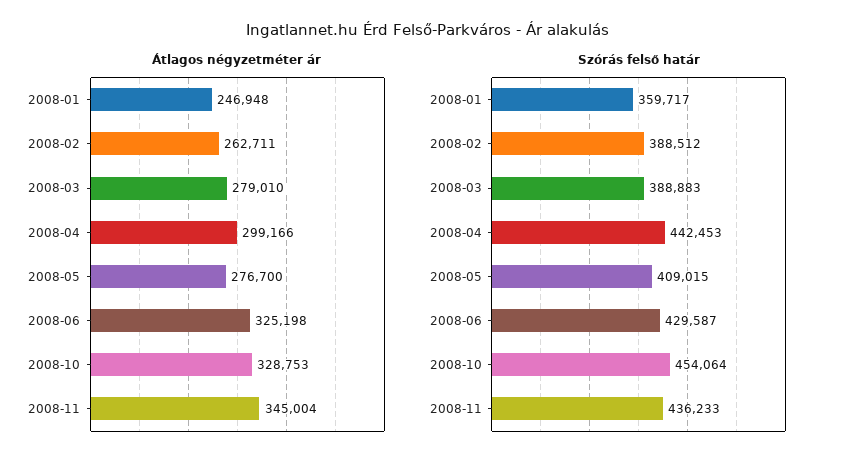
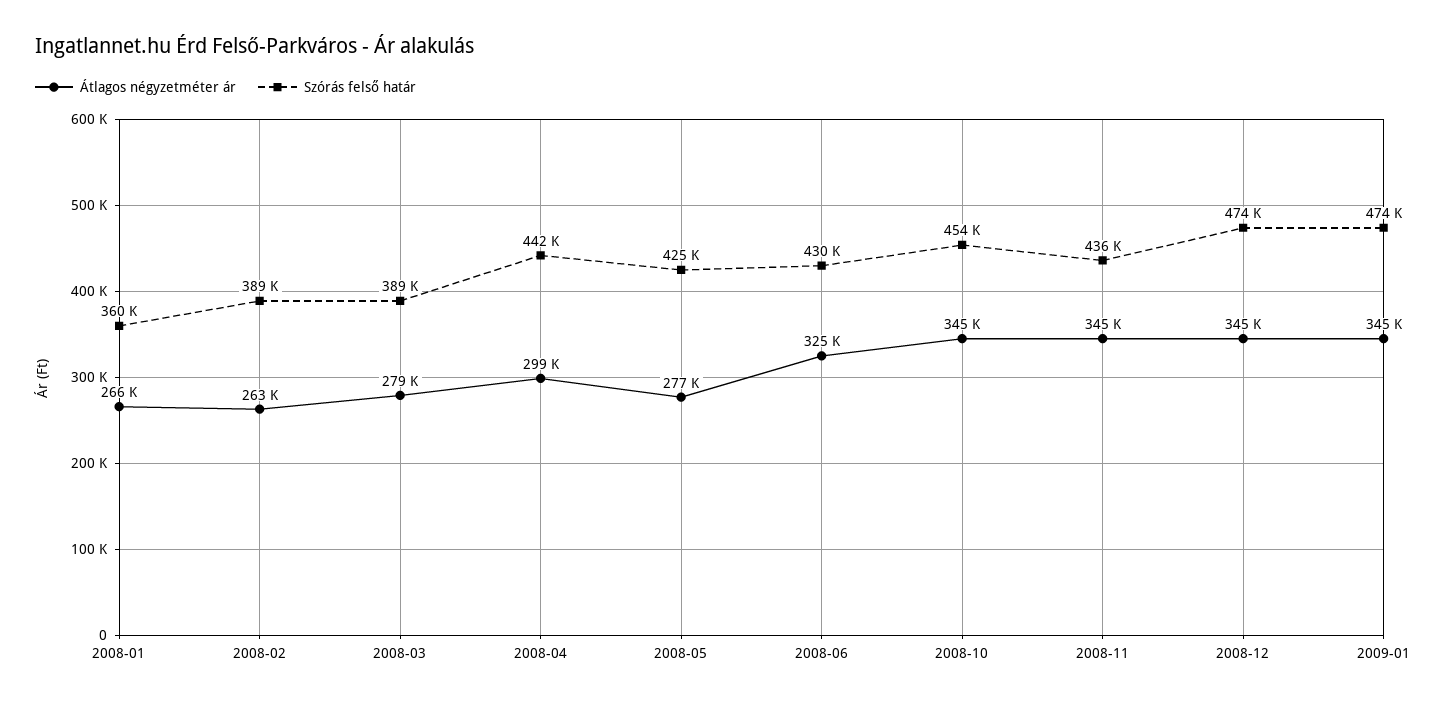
Átlagos négyzetméter ár, 2008-01: 246948 -> 266000
Átlagos négyzetméter ár, 2008-10: 328753 -> 345000
Szórás felső határ, 2008-05: 409015 -> 425000
Átlagos négyzetméter ár, 2008-12: none -> 345000
Szórás felső határ, 2008-12: none -> 474000
Átlagos négyzetméter ár, 2009-01: none -> 345000
Szórás felső határ, 2009-01: none -> 474000

